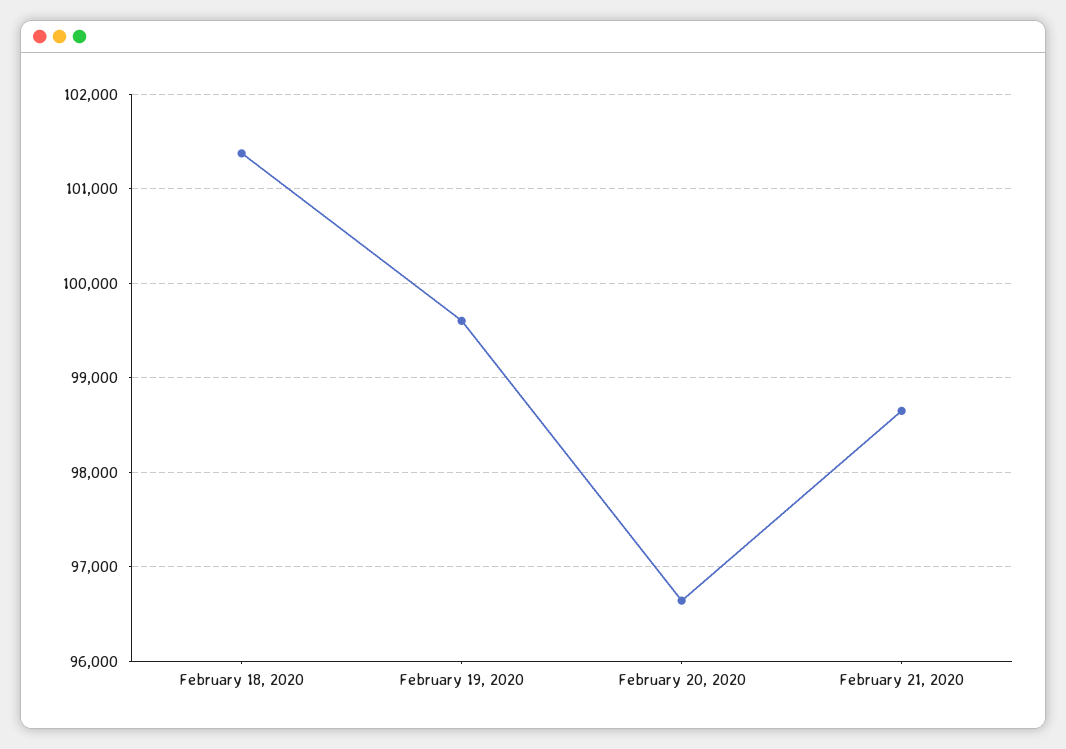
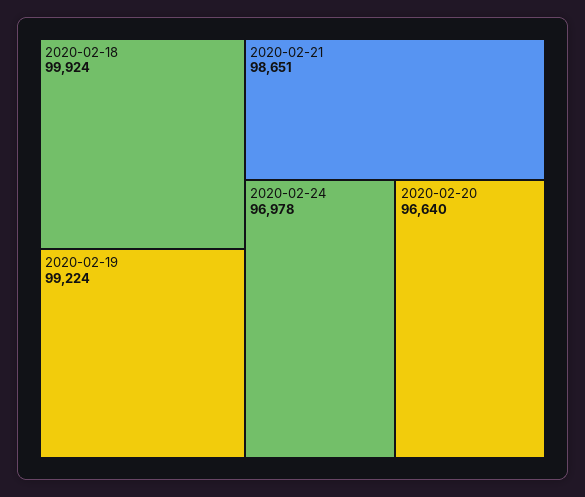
February 18, 2020: 101400 -> 99924
February 19, 2020: 99600 -> 99224
2020-02-24: none -> 96978

